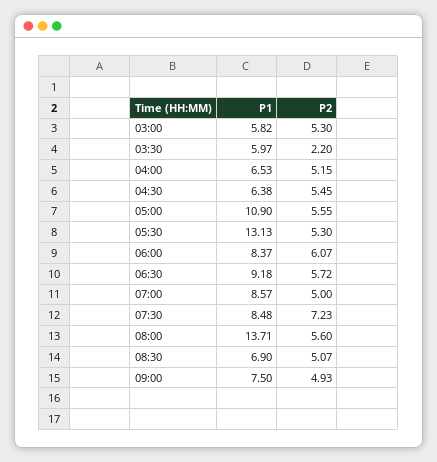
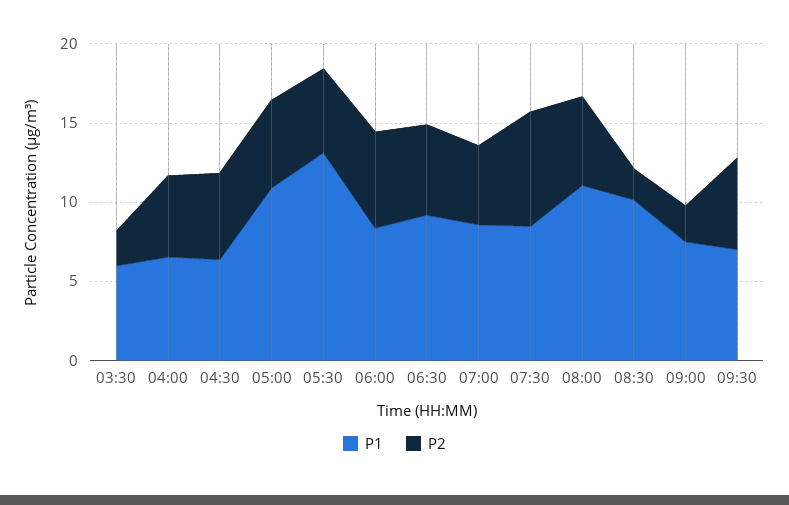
P1, 03:00: 5.82 -> none
P2, 03:00: 5.3 -> none
P1, 08:00: 13.71 -> 11
P1, 08:30: 6.9 -> 10
P2, 08:30: 5.07 -> 2
P2, 09:00: 4.93 -> 2
P1, 09:30: none -> 7
P2, 09:30: none -> 6

